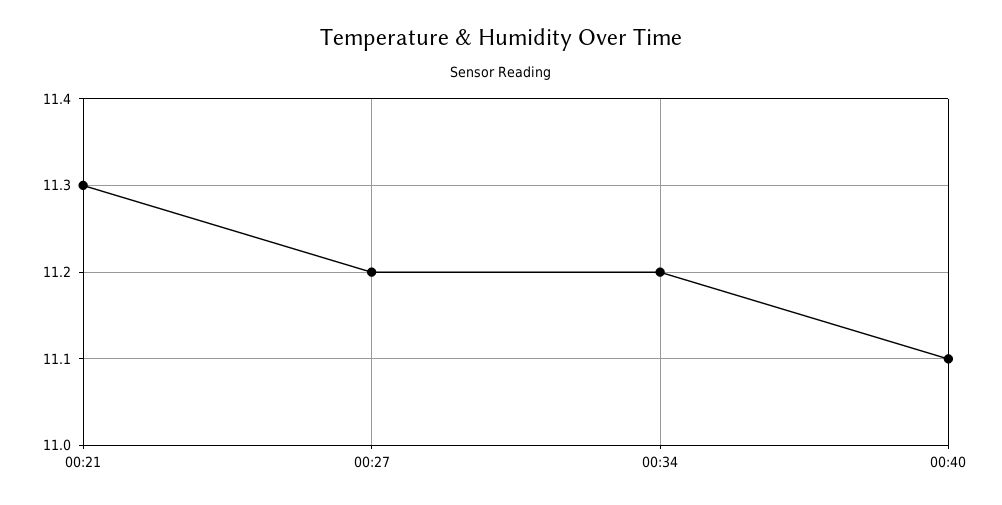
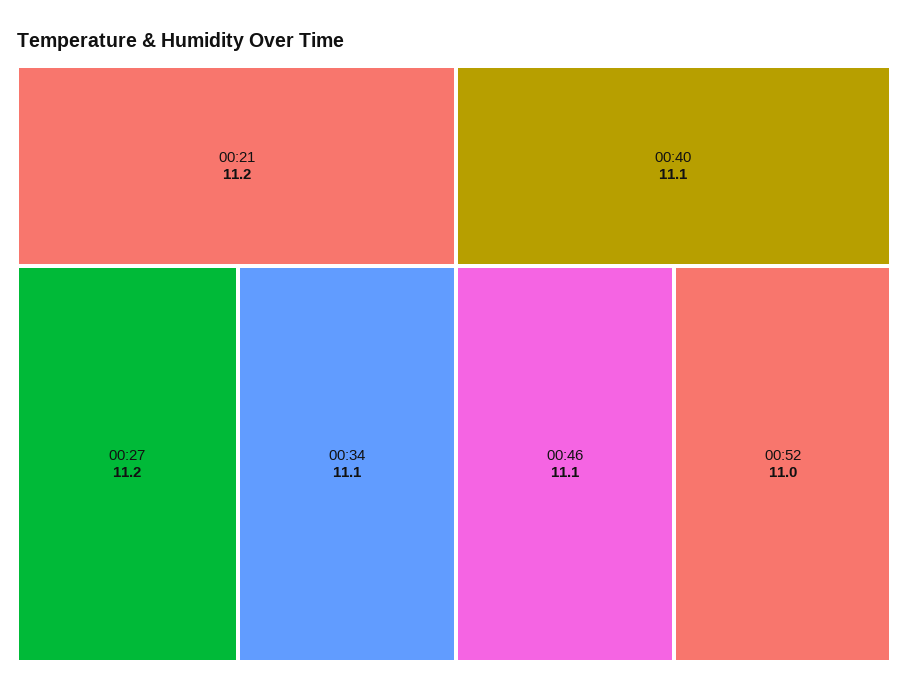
00:21: 11.3 -> 11.2
00:34: 11.2 -> 11.1
00:46: none -> 11.1
00:52: none -> 11

